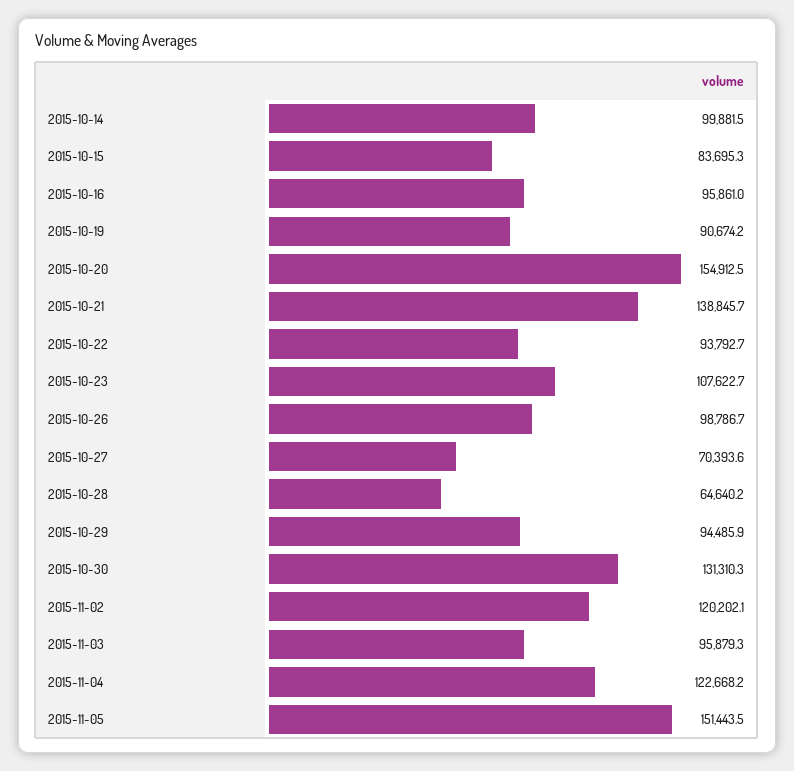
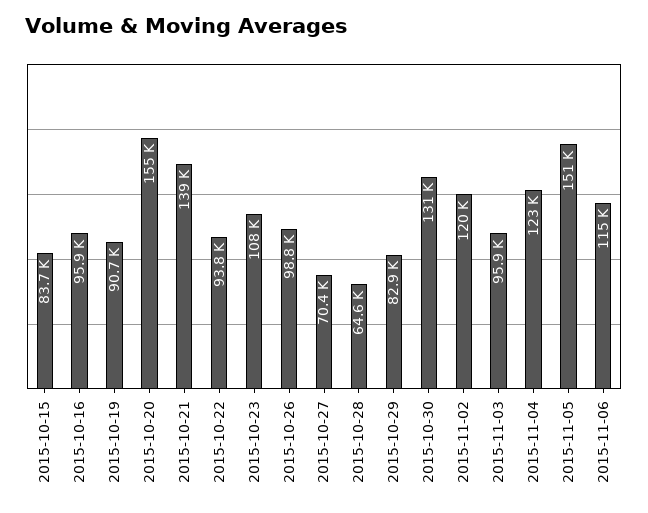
2015-10-14: 99881.5 -> none
2015-10-29: 94485.9 -> 82900
2015-11-06: none -> 115000

